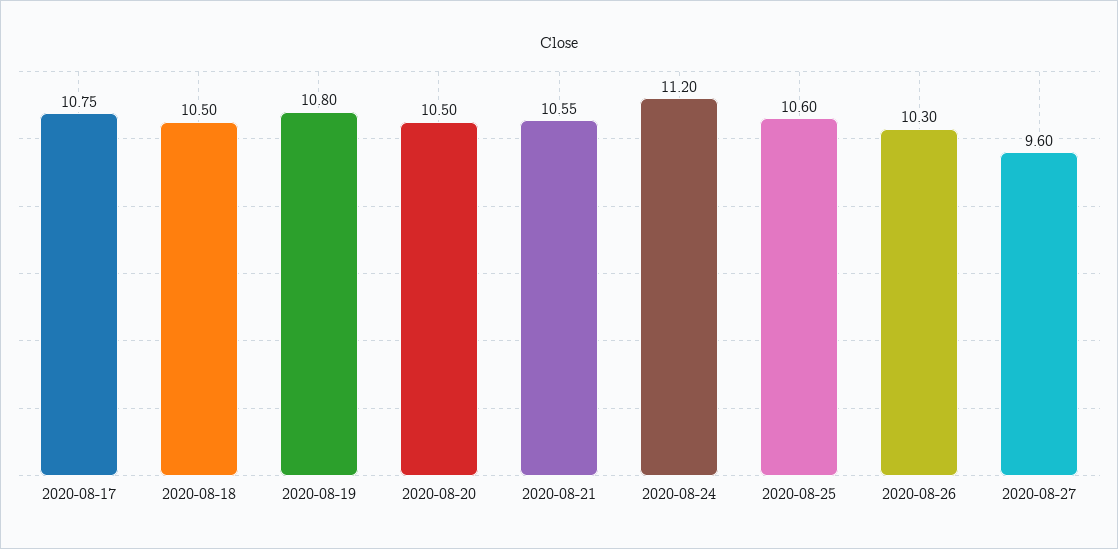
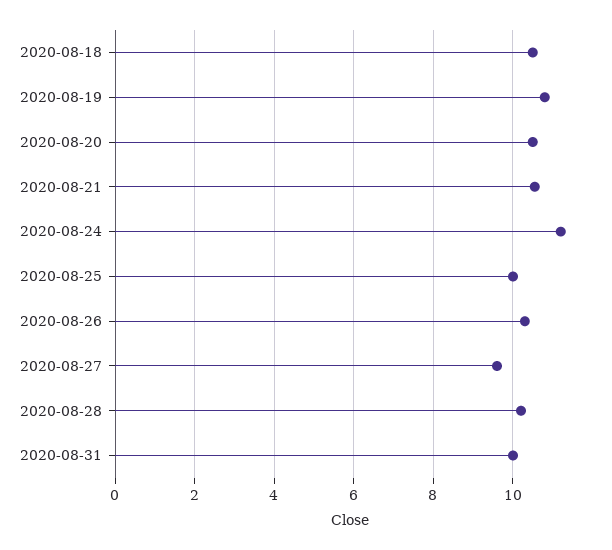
2020-08-17: 10.75 -> none
2020-08-25: 10.6 -> 10
2020-08-28: none -> 10.2
2020-08-31: none -> 10

